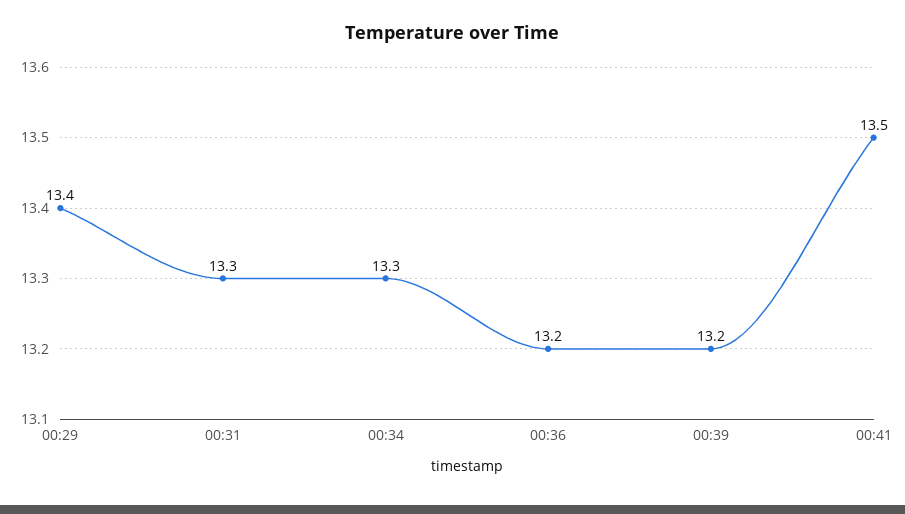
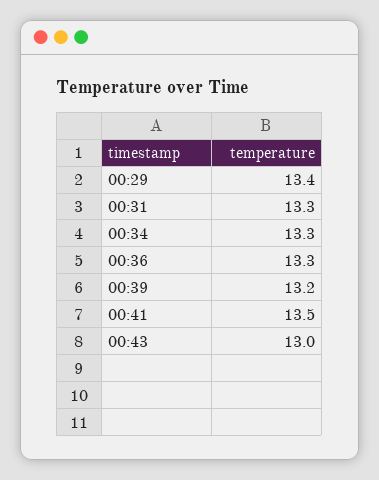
00:36: 13.2 -> 13.3
00:43: none -> 13

